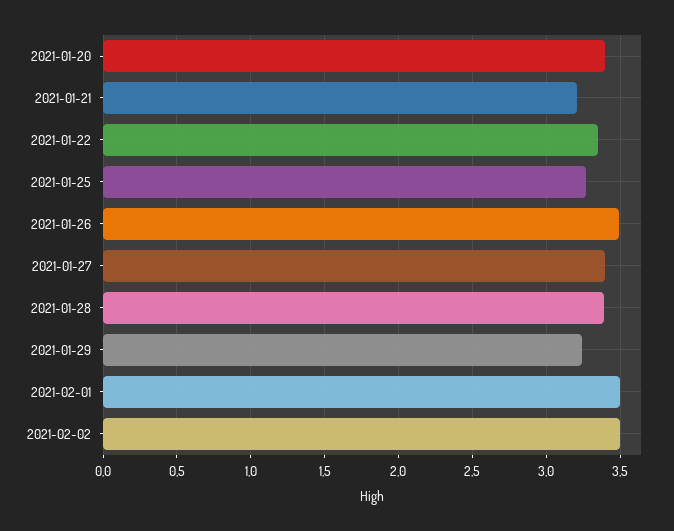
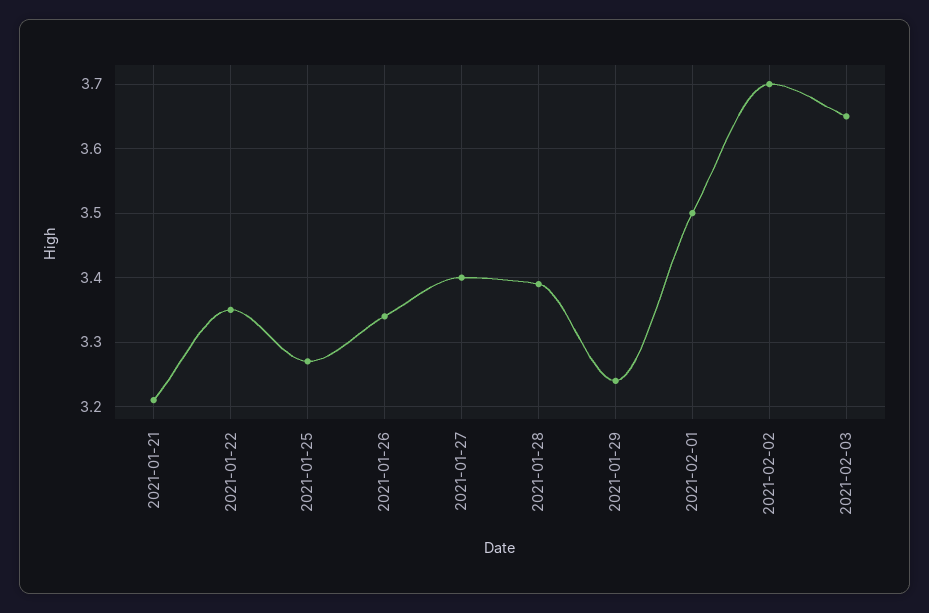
2021-01-20: 3.4 -> none
2021-01-26: 3.5 -> 3.34
2021-02-02: 3.5 -> 3.7
2021-02-03: none -> 3.65

